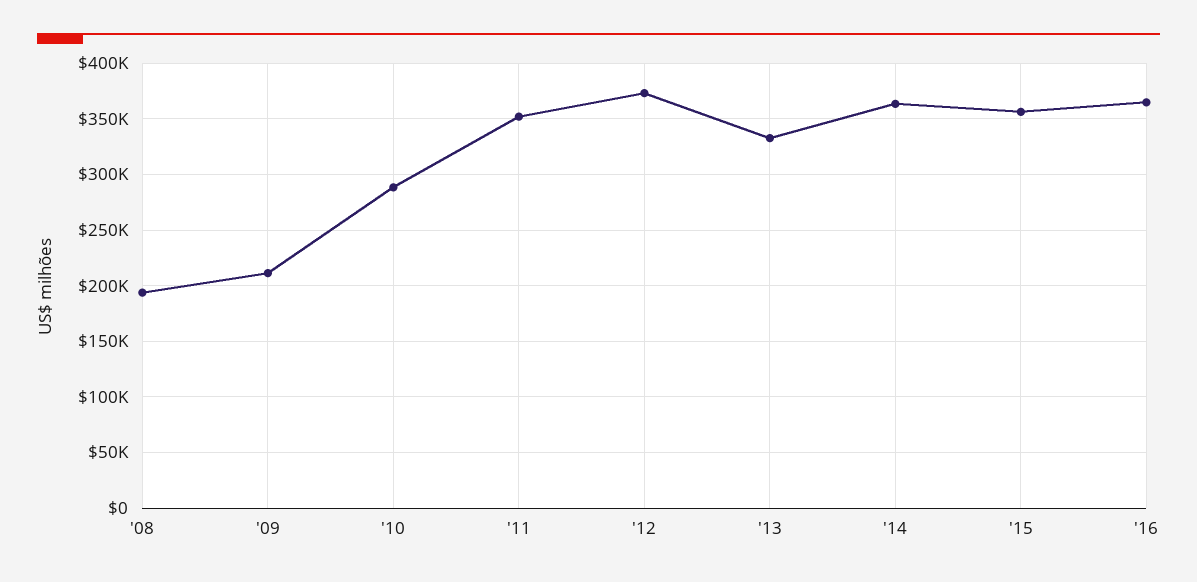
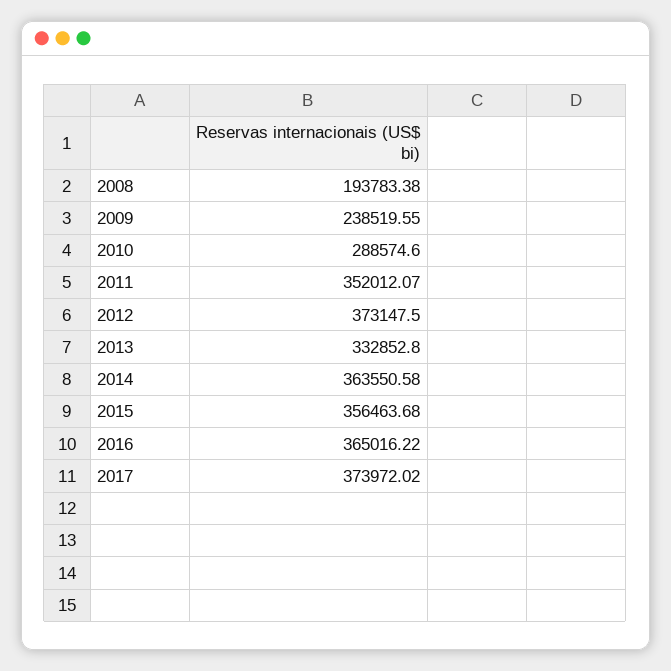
'09: 210000 -> 238519.55
2017: none -> 373972.02

